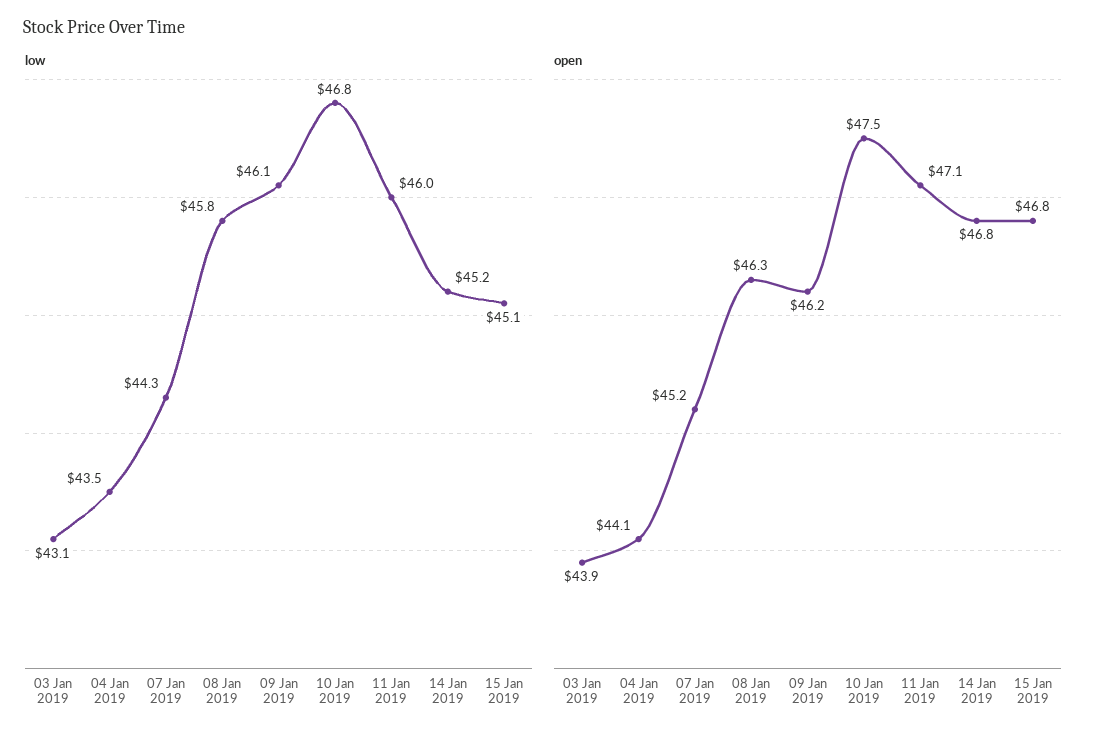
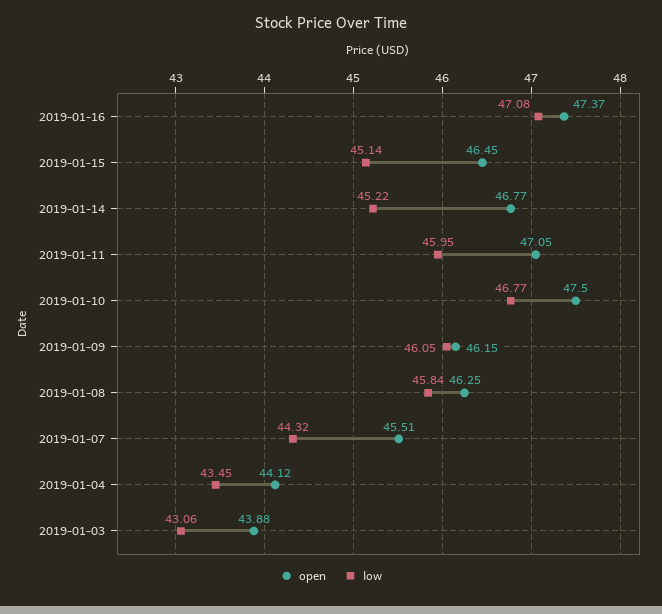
open, 07 Jan 2019: 45.2 -> 45.51
open, 15 Jan 2019: 46.8 -> 46.45
open, 2019-01-16: none -> 47.37
low, 2019-01-16: none -> 47.08

